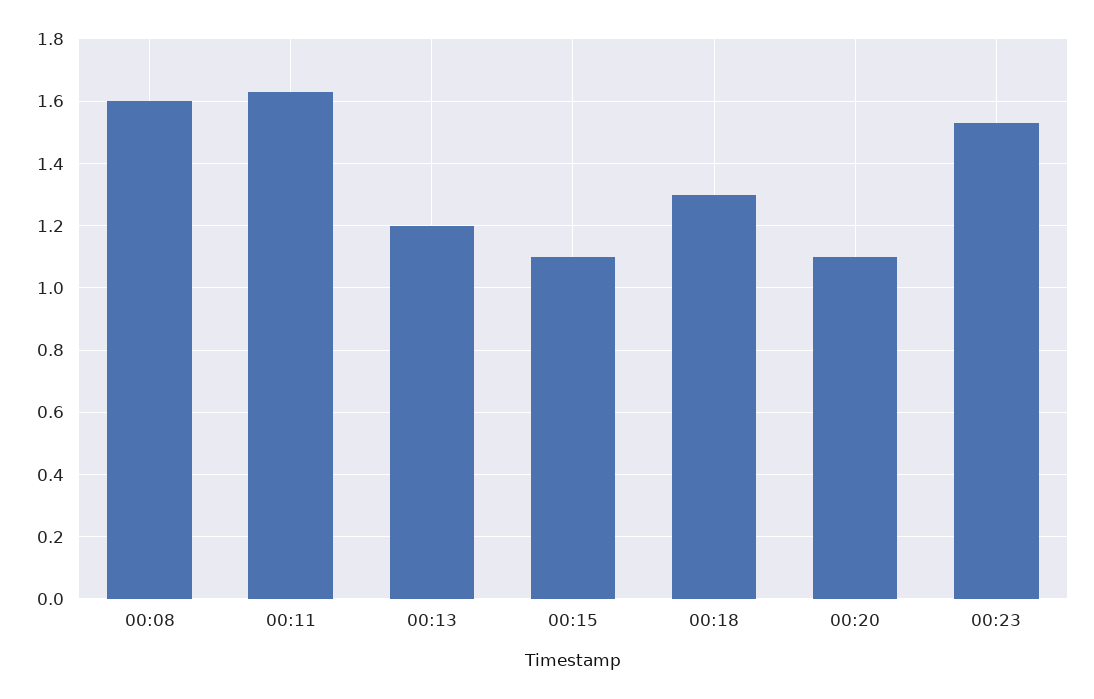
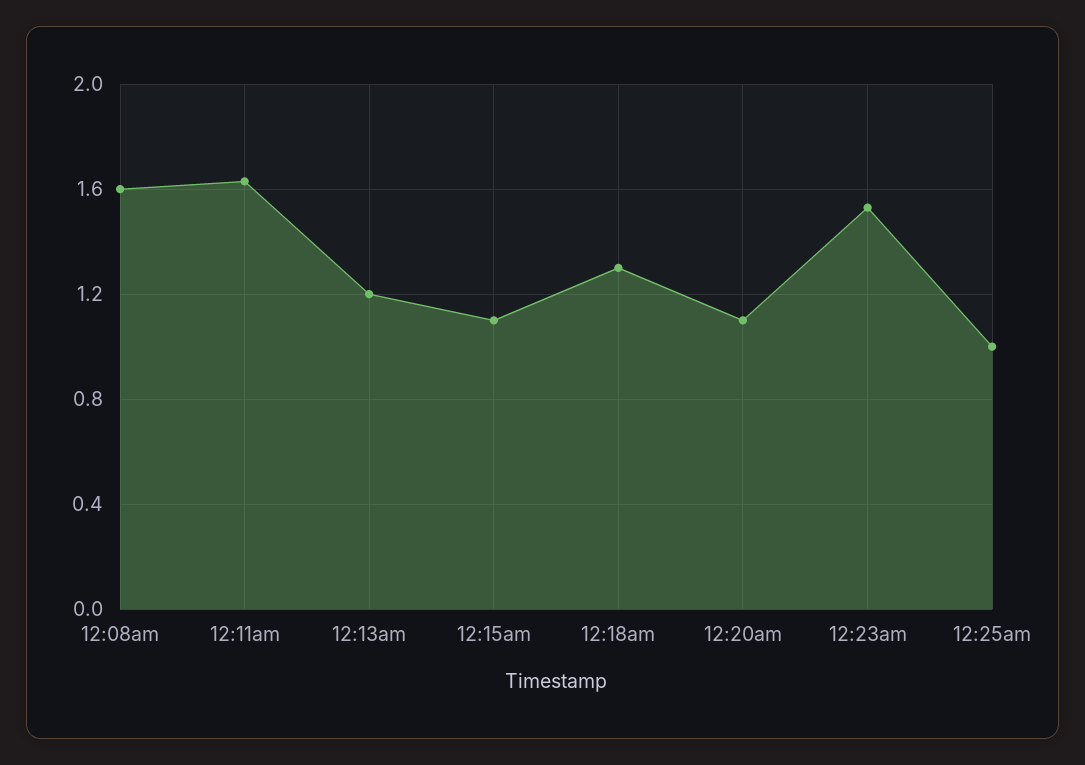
12:25am: none -> 1

